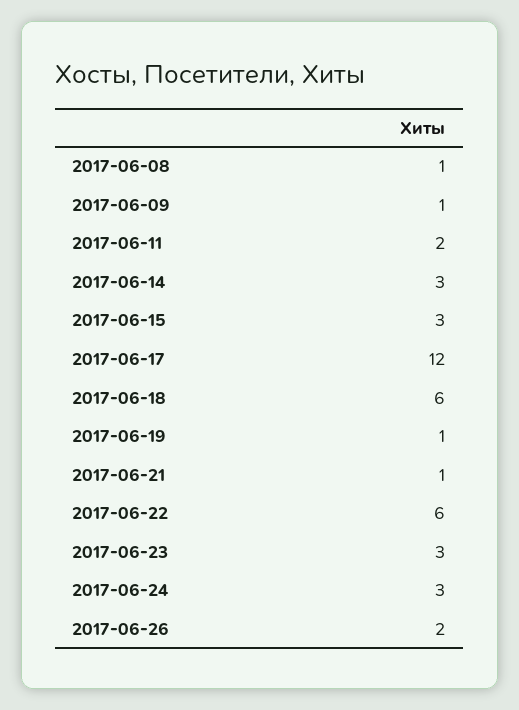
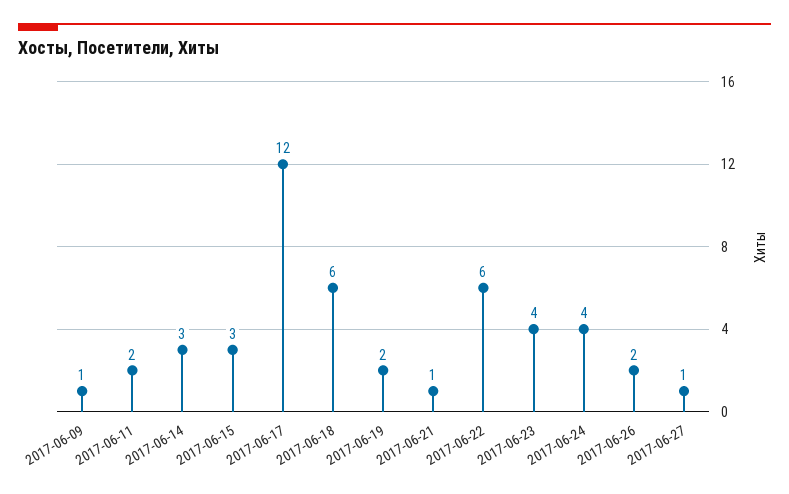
2017-06-08: 1 -> none
2017-06-19: 1 -> 2
2017-06-23: 3 -> 4
2017-06-24: 3 -> 4
2017-06-27: none -> 1

